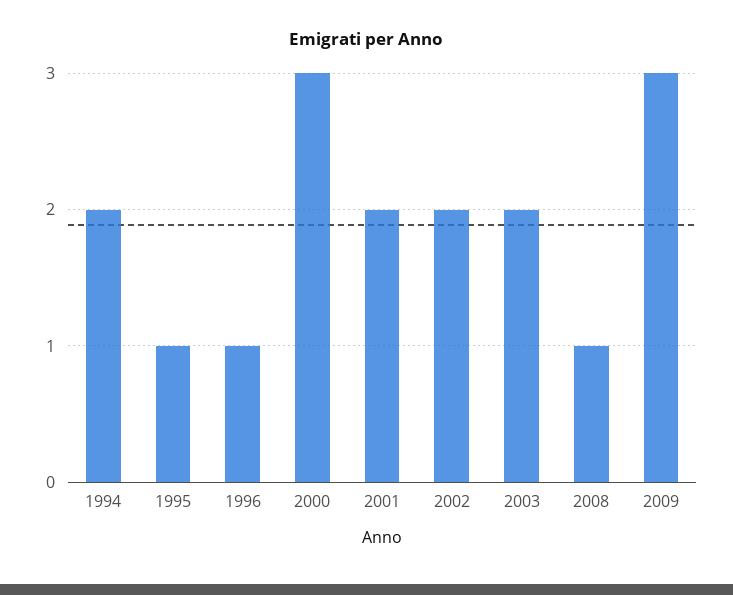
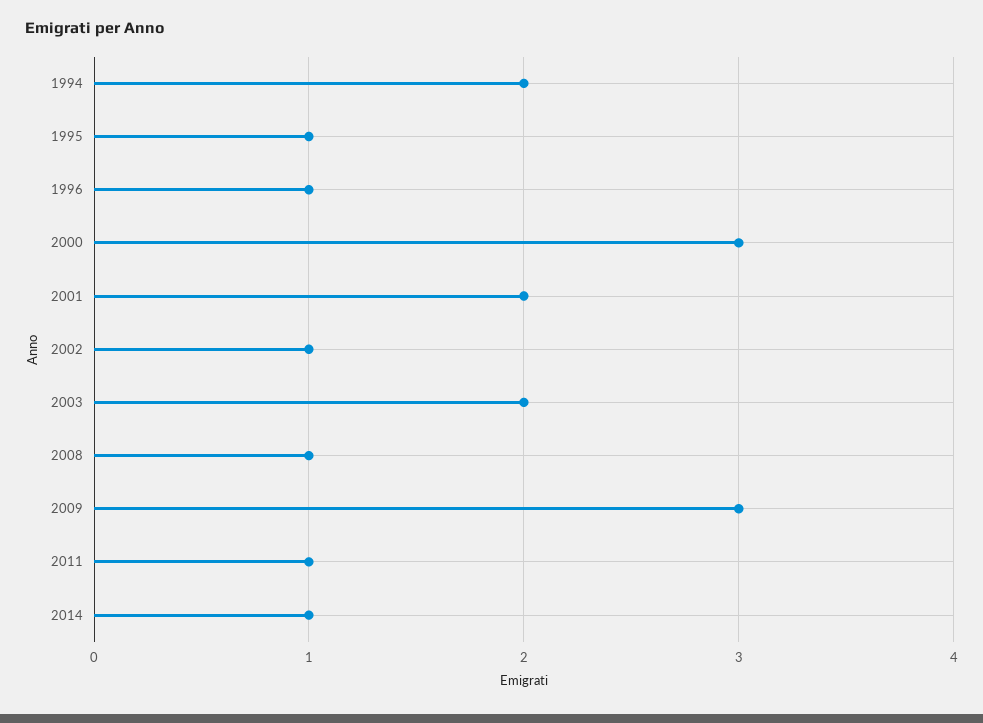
2002: 2 -> 1
2011: none -> 1
2014: none -> 1

